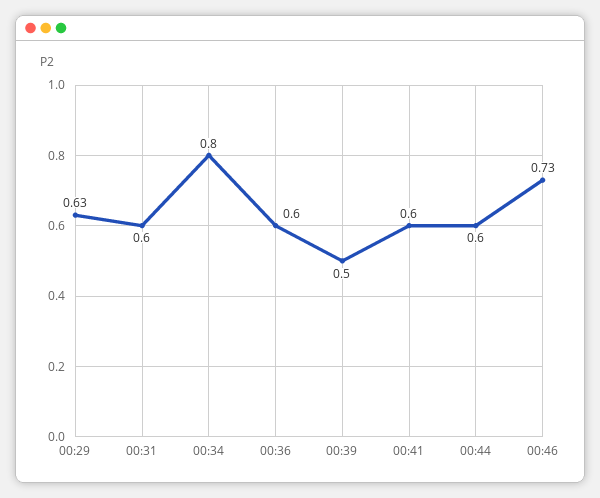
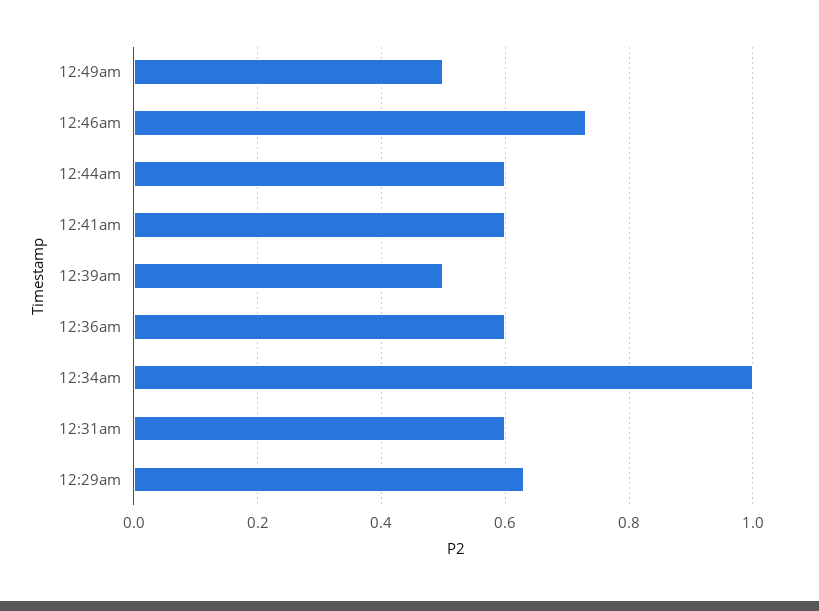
00:34: 0.8 -> 1
12:49am: none -> 0.5

